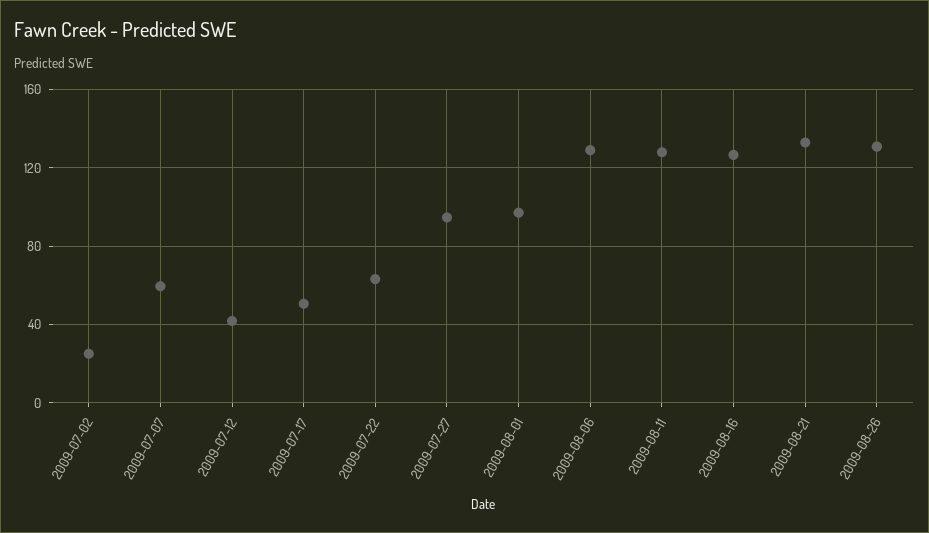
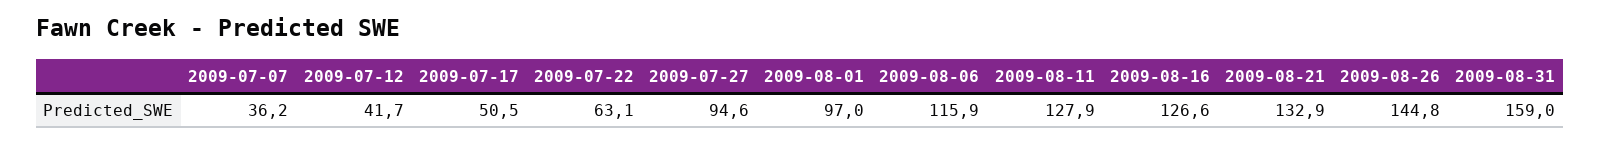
2009-07-02: 25 -> none
2009-07-07: 60 -> 36.2
2009-08-06: 130 -> 115.9
2009-08-26: 130 -> 144.8
2009-08-31: none -> 159

